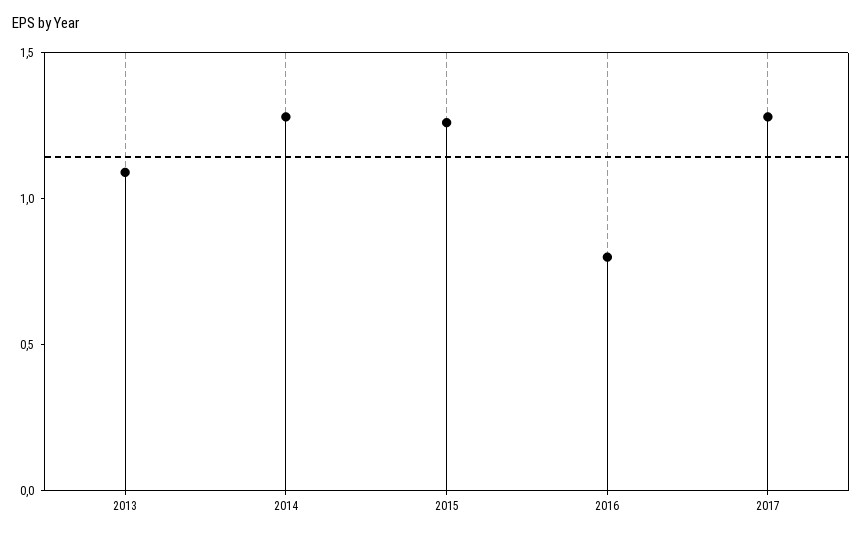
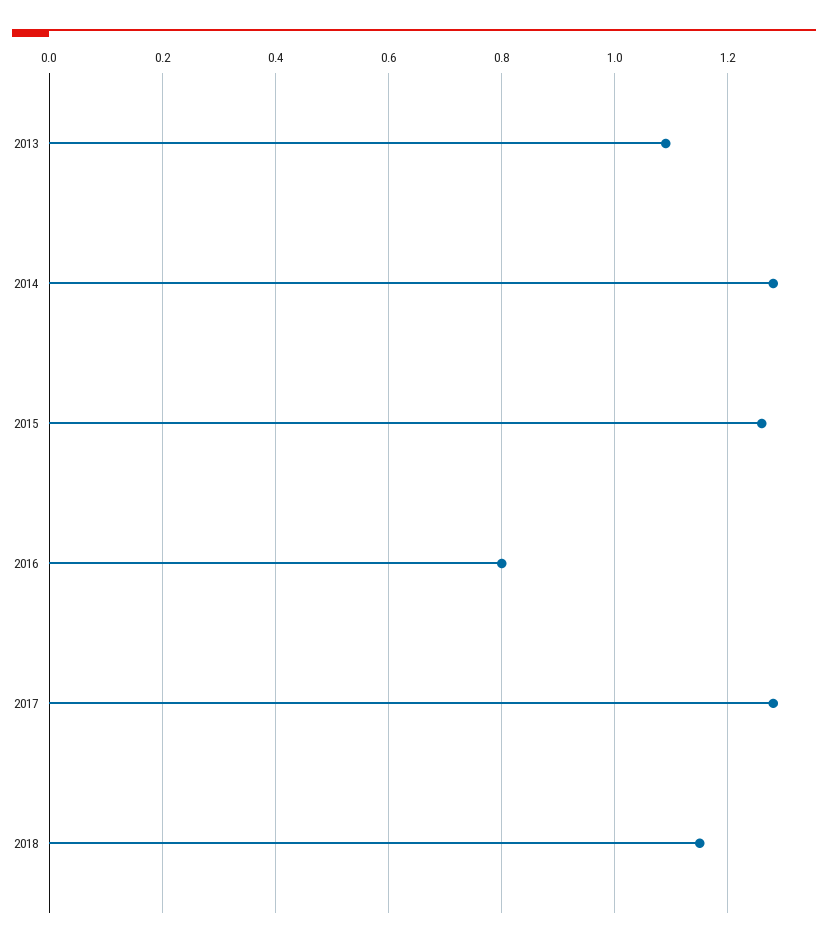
2018: none -> 1.15

